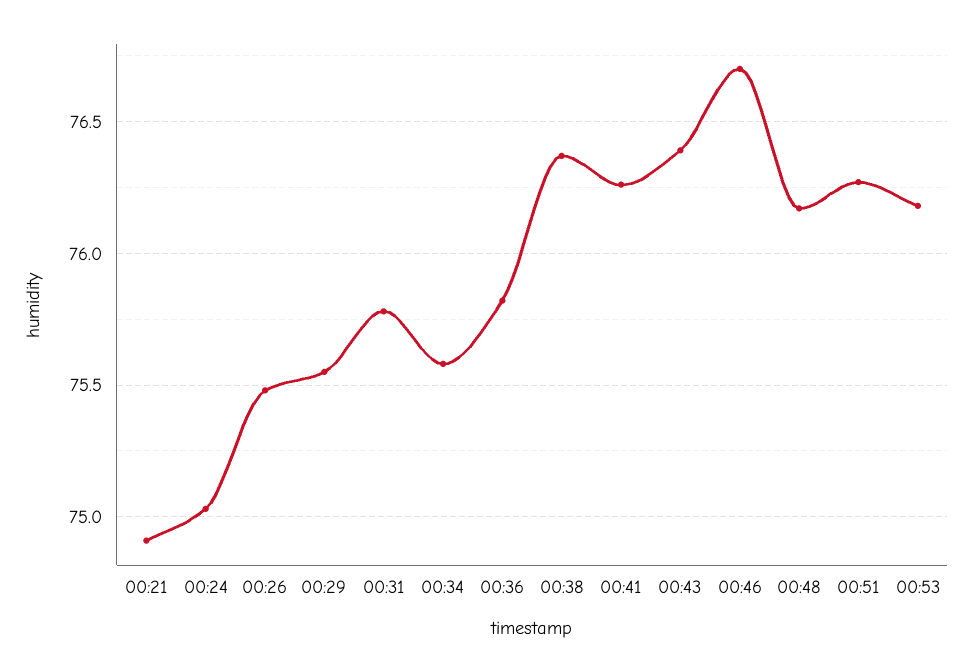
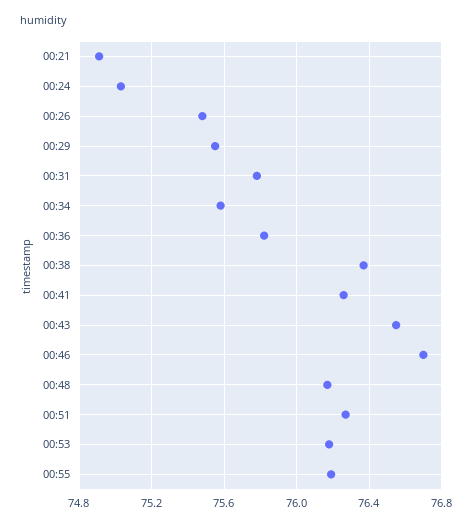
00:43: 76.4 -> 76.55
00:55: none -> 76.2

